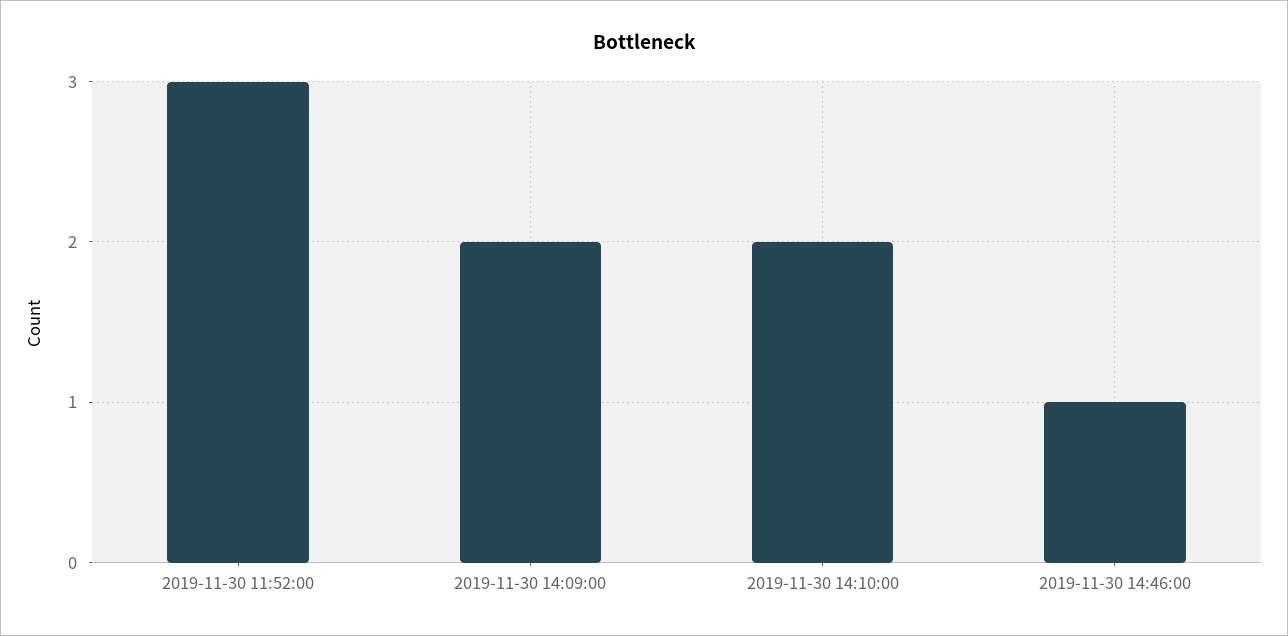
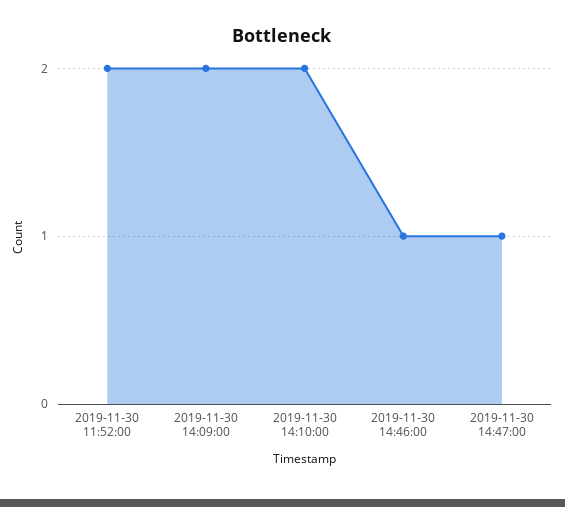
2019-11-30 11:52:00: 3 -> 2
2019-11-30 14:47:00: none -> 1

